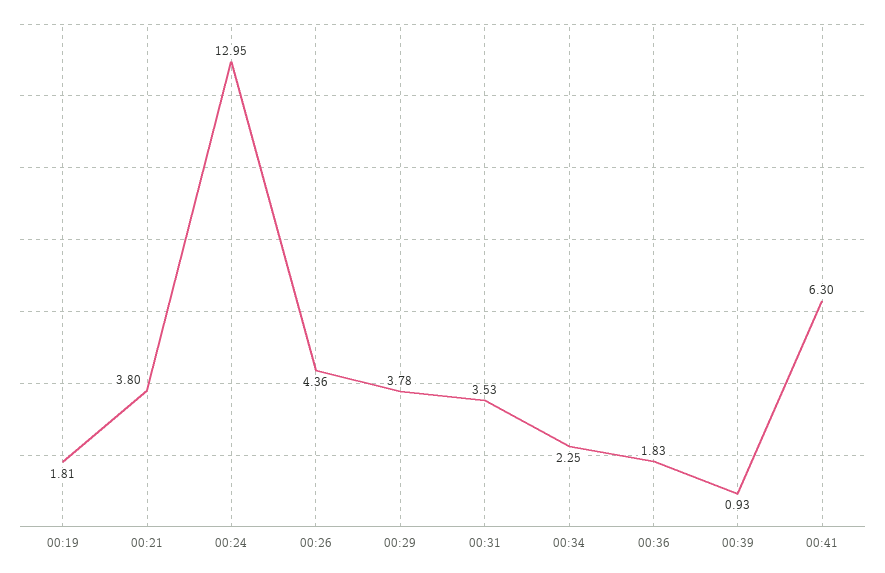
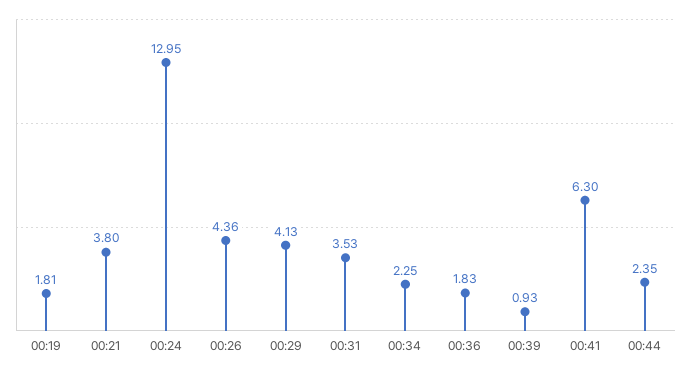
00:29: 3.78 -> 4.13
00:44: none -> 2.35

